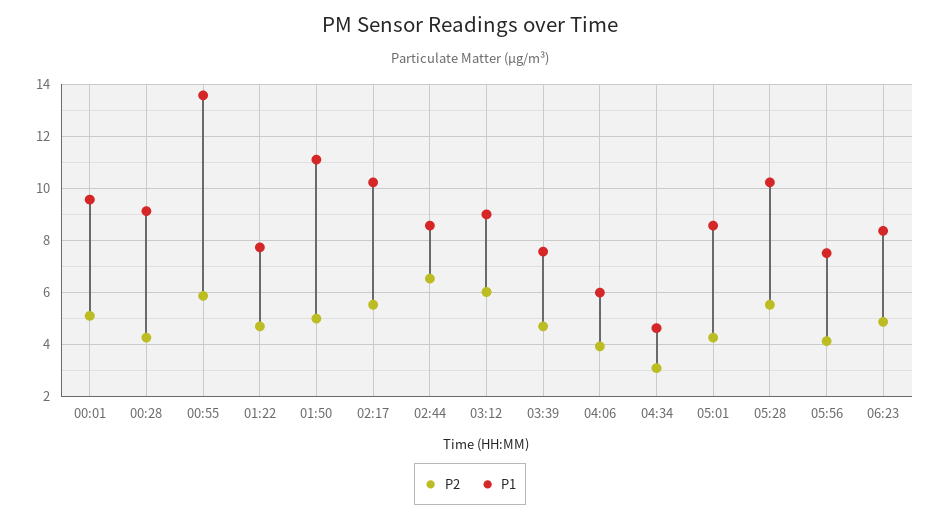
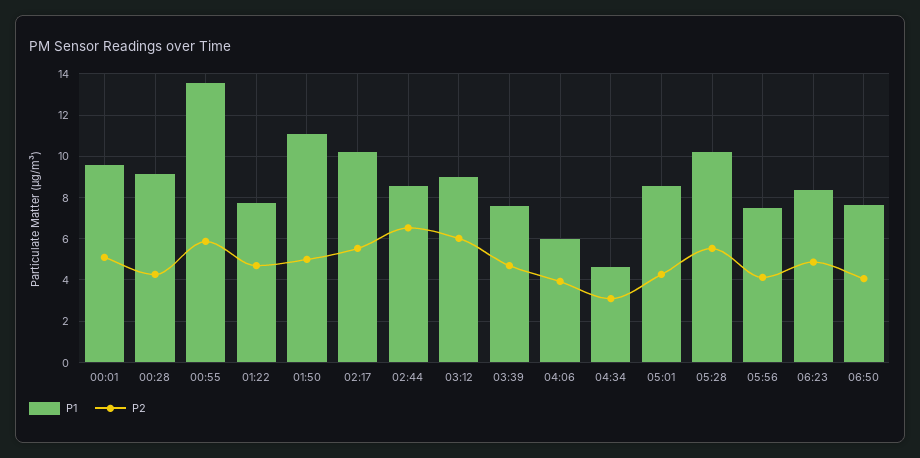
P1, 06:50: none -> 7.5
P2, 06:50: none -> 4

